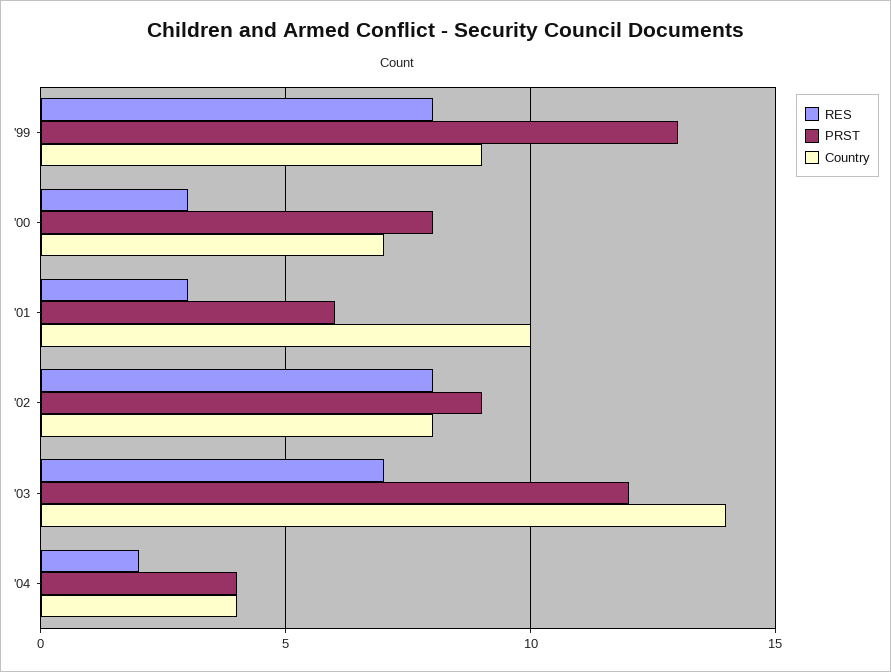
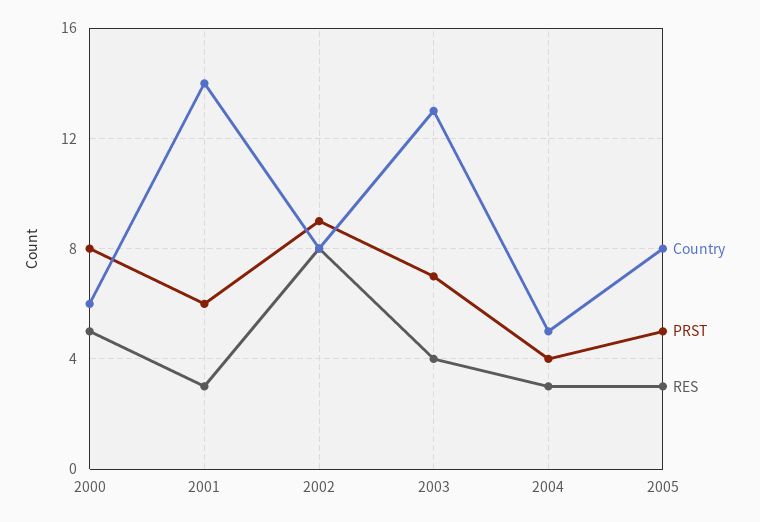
RES, '99: 8 -> none
PRST, '99: 13 -> none
Country, '99: 9 -> none
RES, '00: 3 -> 5
Country, '00: 7 -> 6
Country, '01: 10 -> 14
RES, '03: 7 -> 4
PRST, '03: 12 -> 7
Country, '03: 14 -> 13
RES, '04: 2 -> 3
Country, '04: 4 -> 5
Country, 2005: none -> 8
PRST, 2005: none -> 5
RES, 2005: none -> 3

